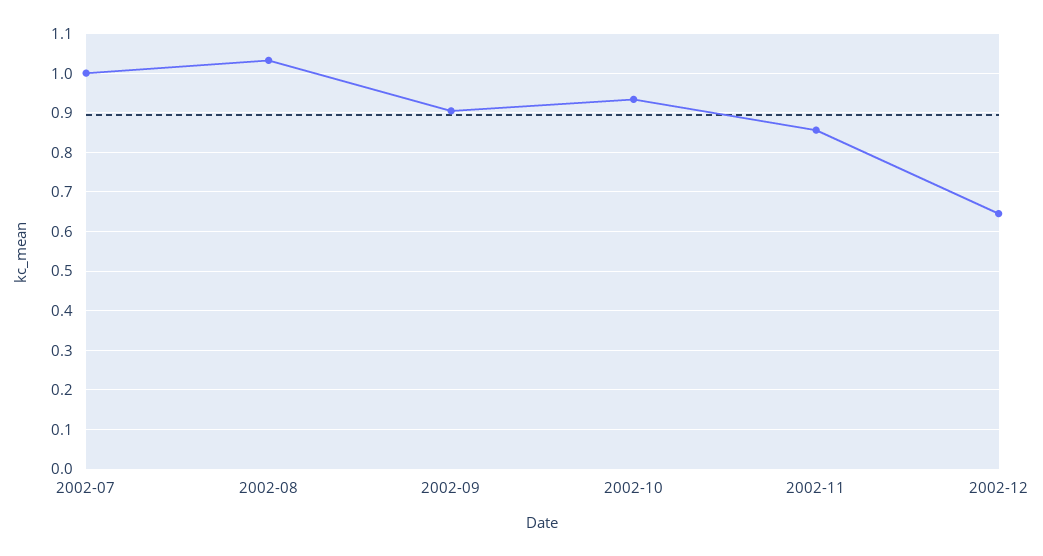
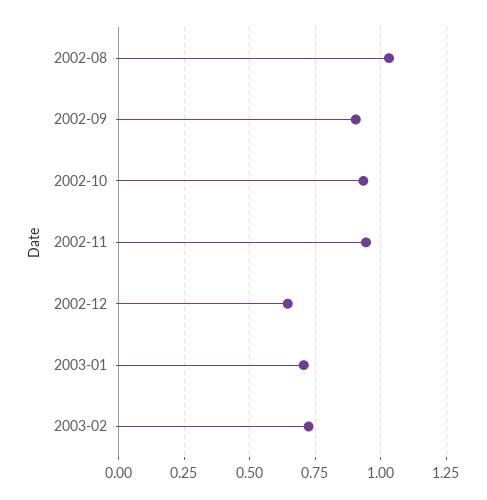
2002-07: 1 -> none
2002-11: 0.86 -> 0.95
2003-01: none -> 0.7
2003-02: none -> 0.725

